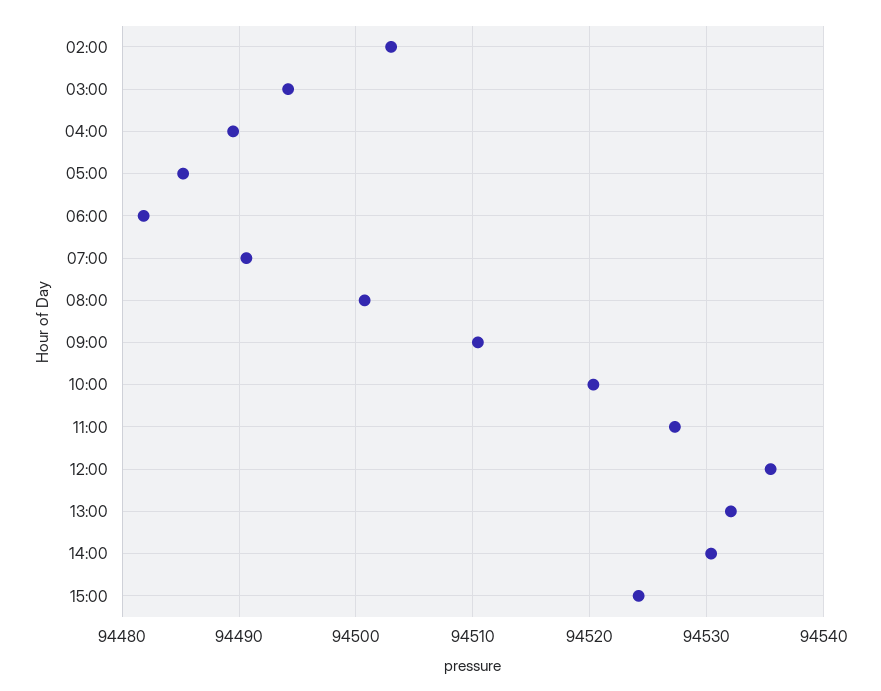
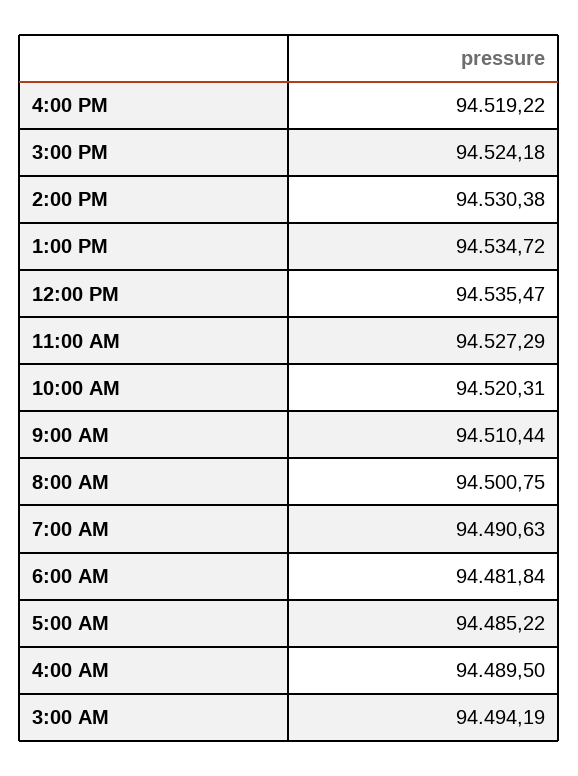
02:00: 94503 -> none
13:00: 94532 -> 94534.72
4:00 PM: none -> 94519.22

